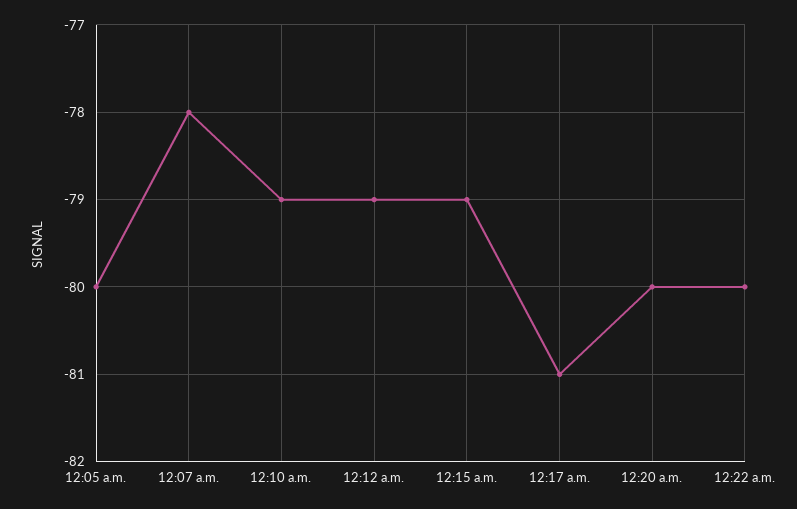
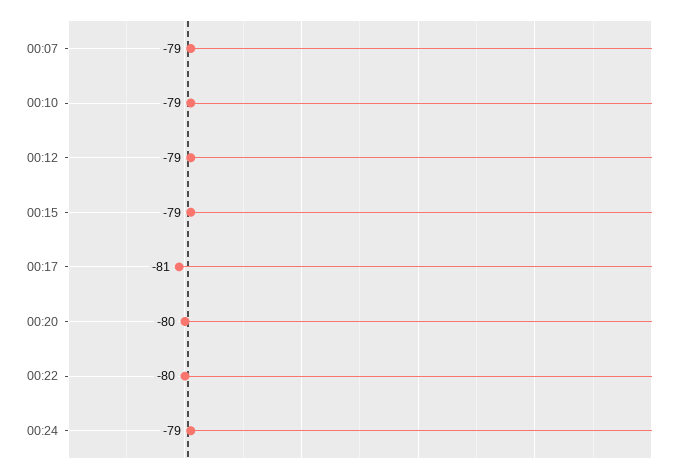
12:05 a.m.: -80 -> none
12:07 a.m.: -78 -> -79
00:24: none -> -79

